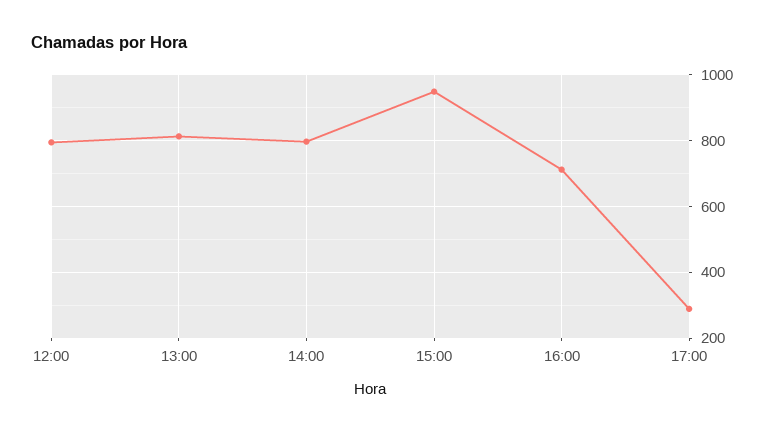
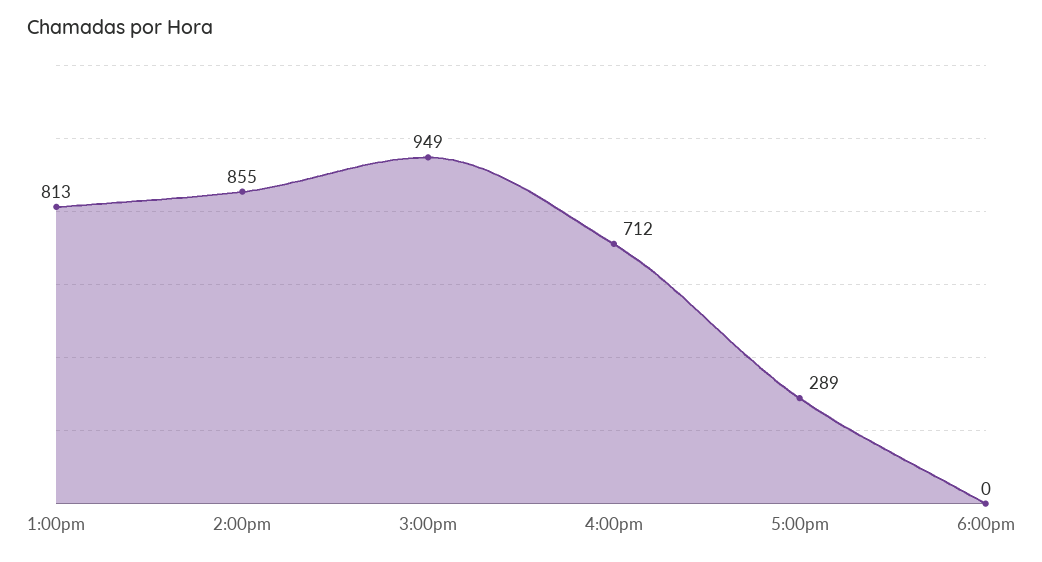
12:00: 800 -> none
14:00: 800 -> 855
6:00pm: none -> 0

